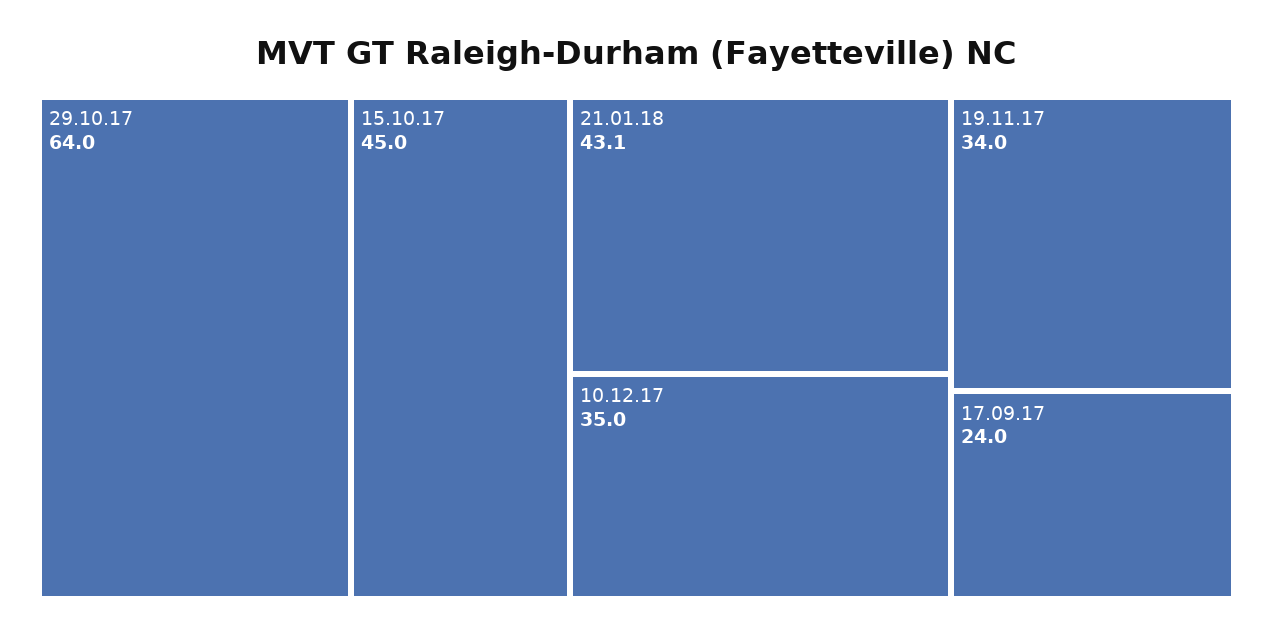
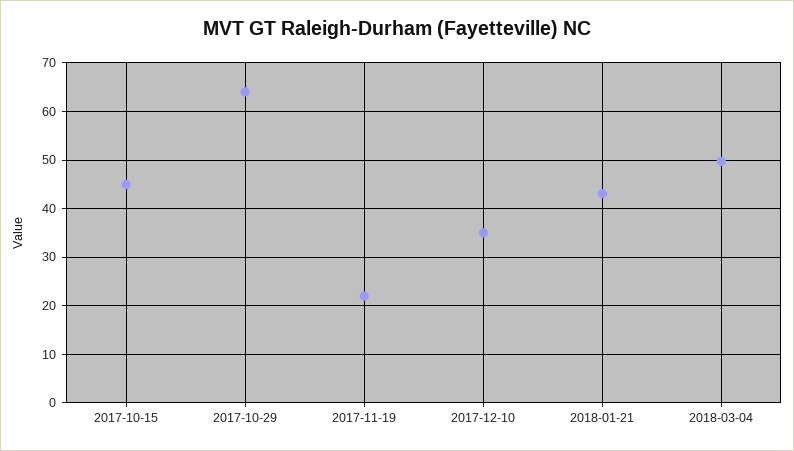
19.11.17: 34 -> 22
17.09.17: 24 -> none
2018-03-04: none -> 50

